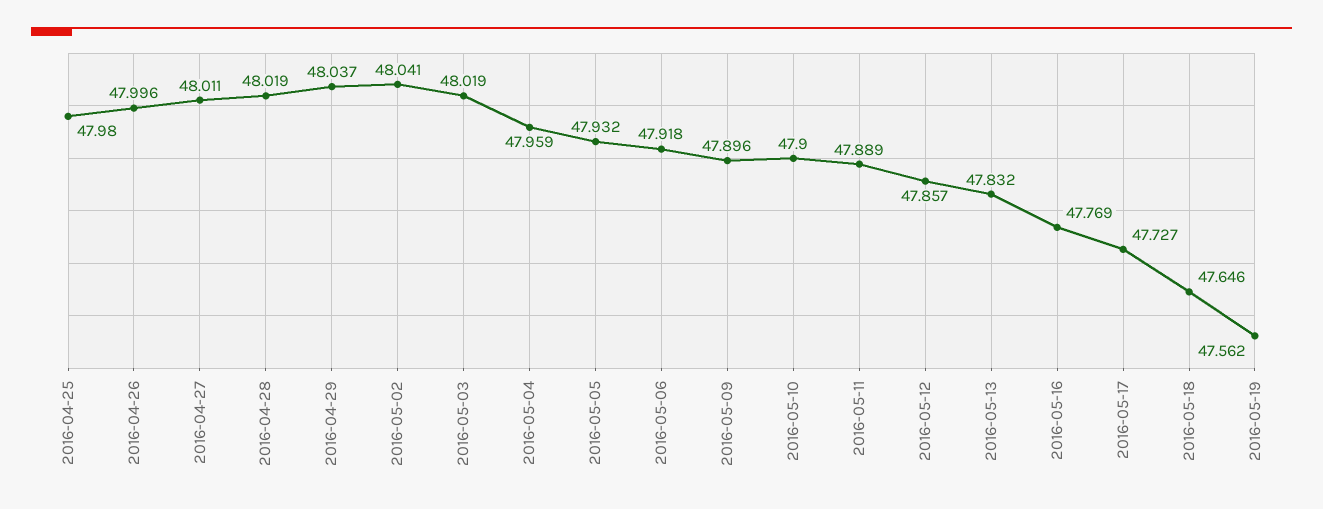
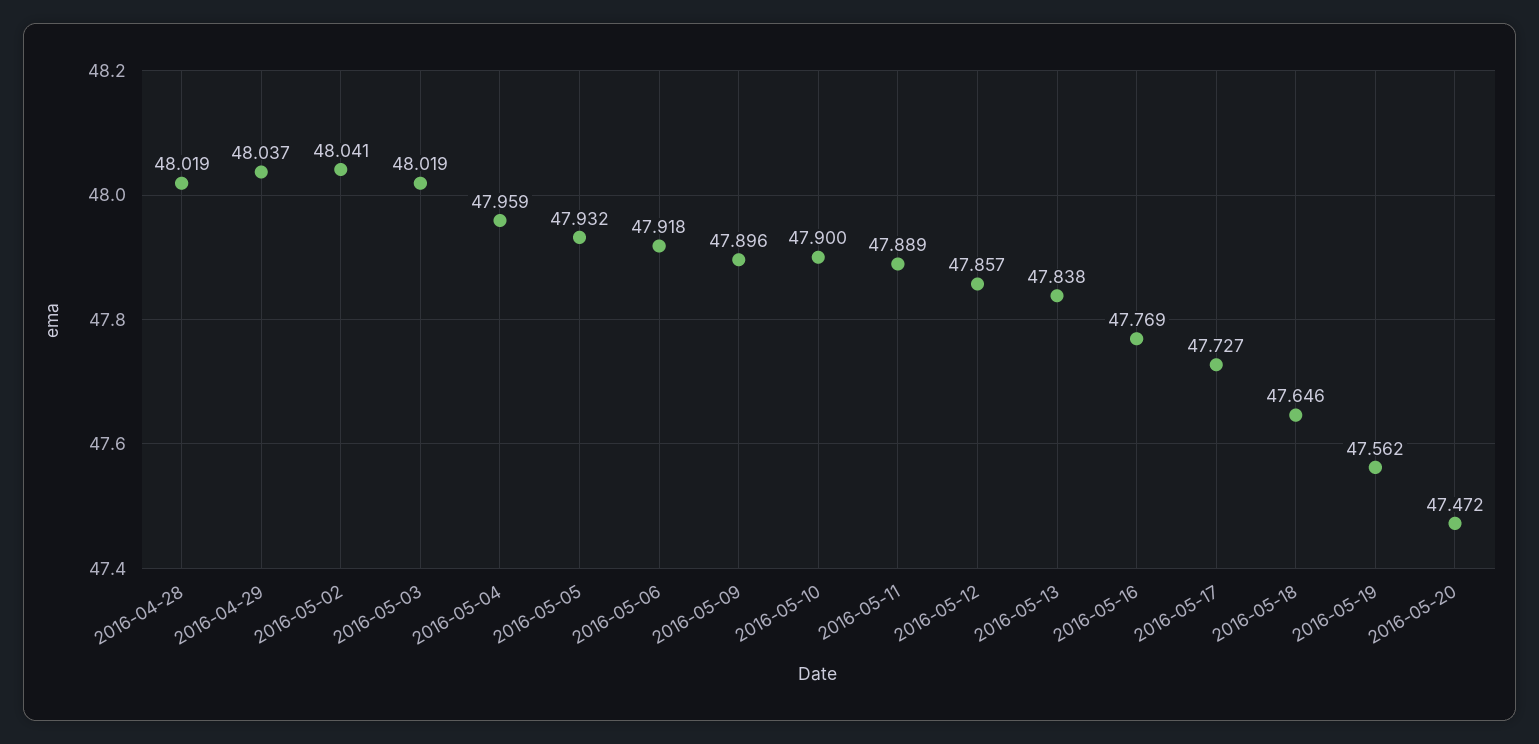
2016-04-25: 47.98 -> none
2016-04-26: 47.996 -> none
2016-04-27: 48.011 -> none
2016-05-13: 47.832 -> 47.838
2016-05-20: none -> 47.472

